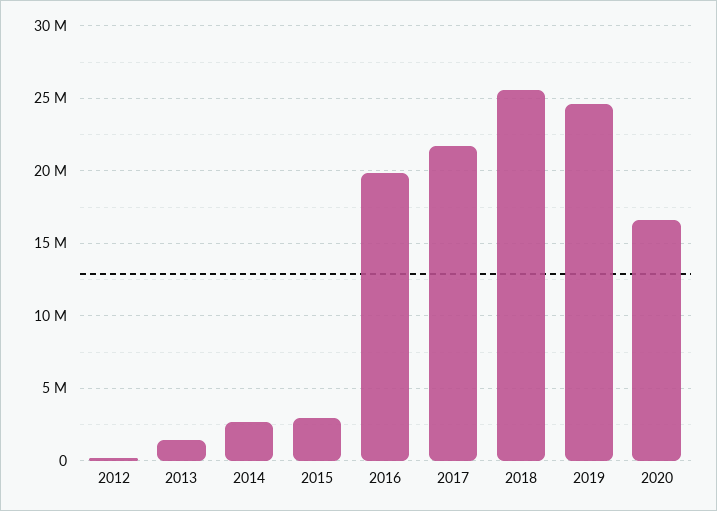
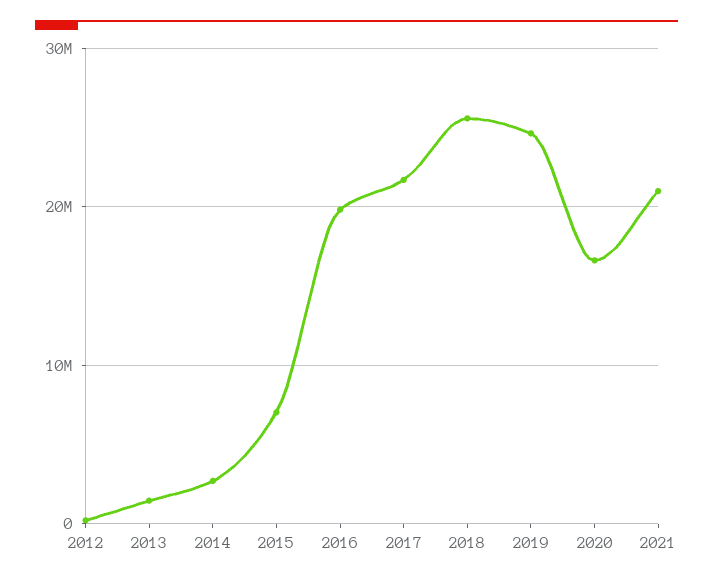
2015: 3000000 -> 7000000
2021: none -> 21000000

